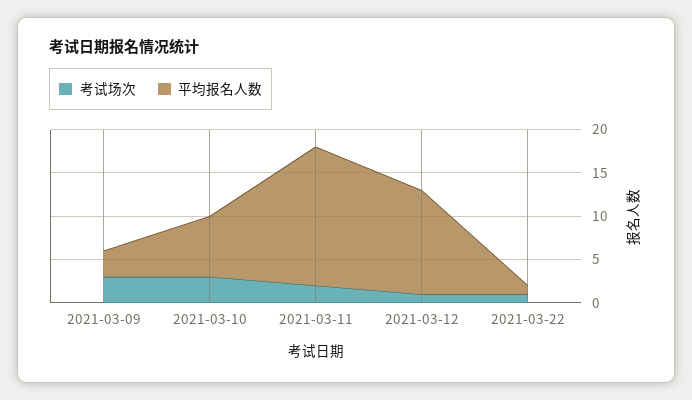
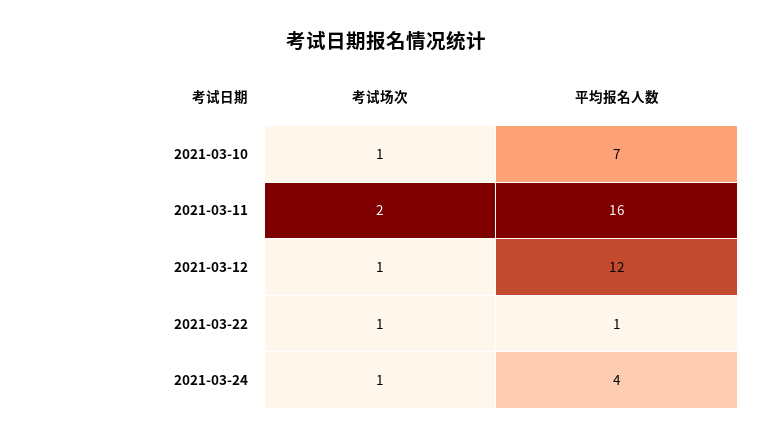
考试场次, 2021-03-09: 3 -> none
平均报名人数, 2021-03-09: 3 -> none
考试场次, 2021-03-10: 3 -> 1
考试场次, 2021-03-24: none -> 1
平均报名人数, 2021-03-24: none -> 4

